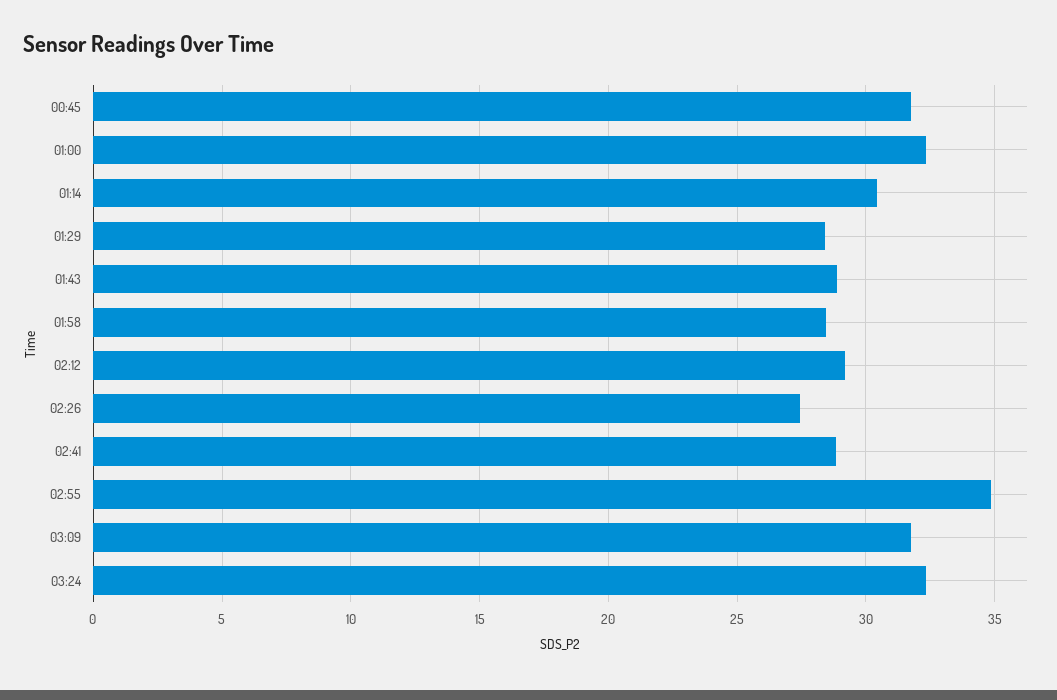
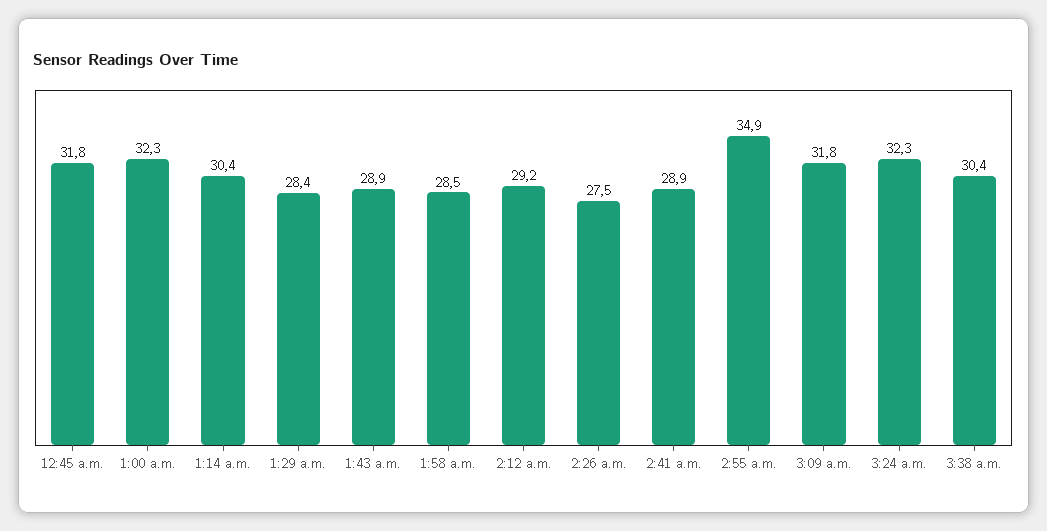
3:38 a.m.: none -> 30.4

